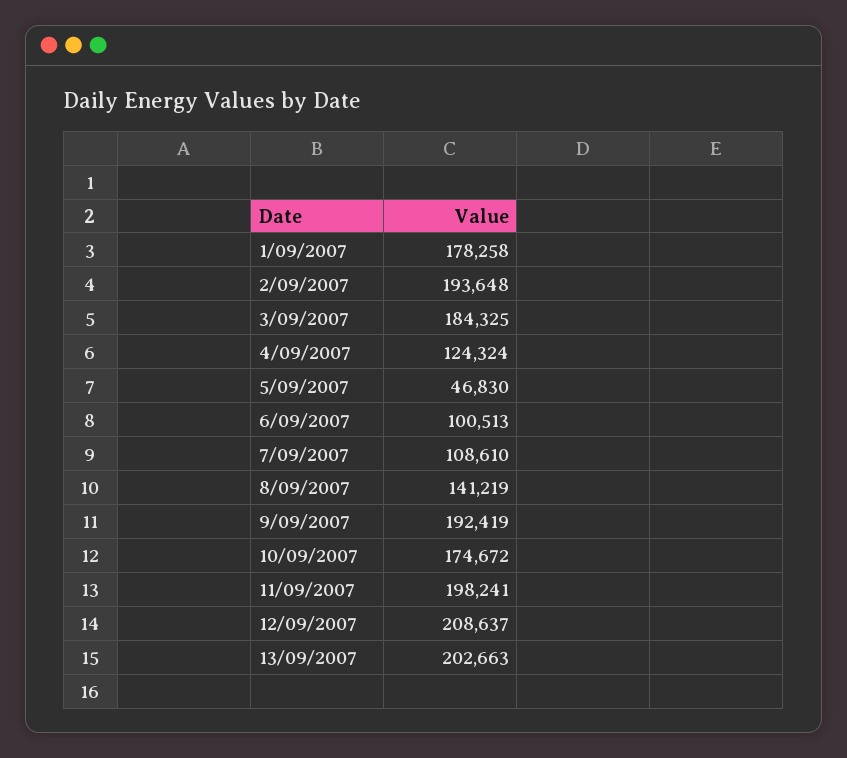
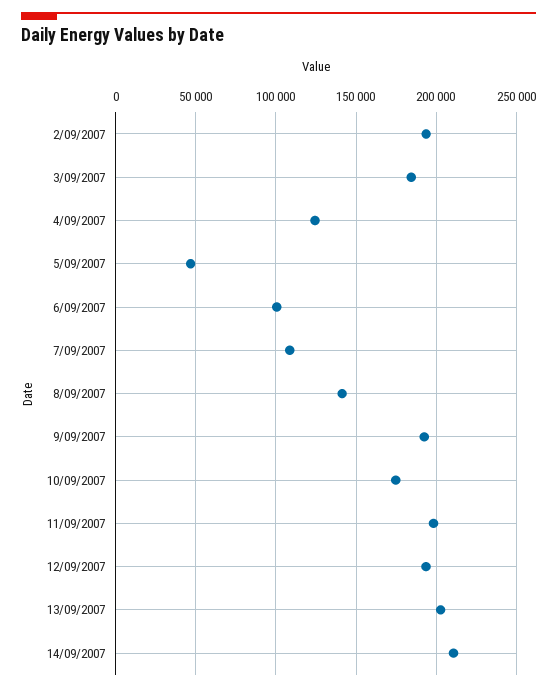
1/09/2007: 178258 -> none
12/09/2007: 208637 -> 195000
14/09/2007: none -> 210000

